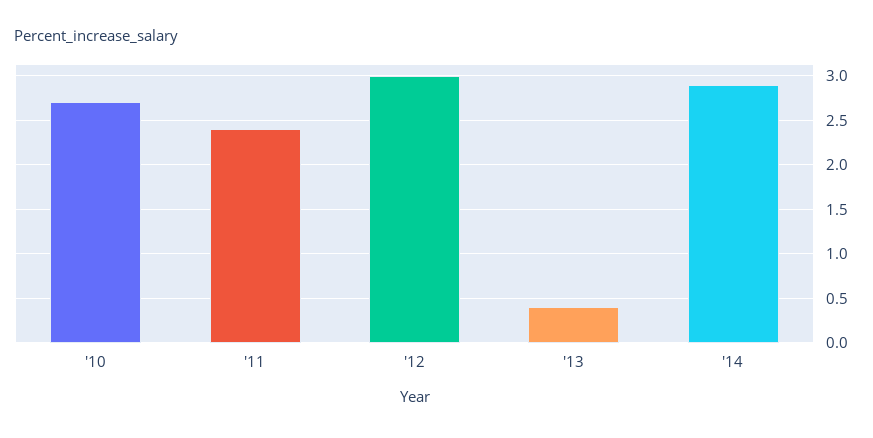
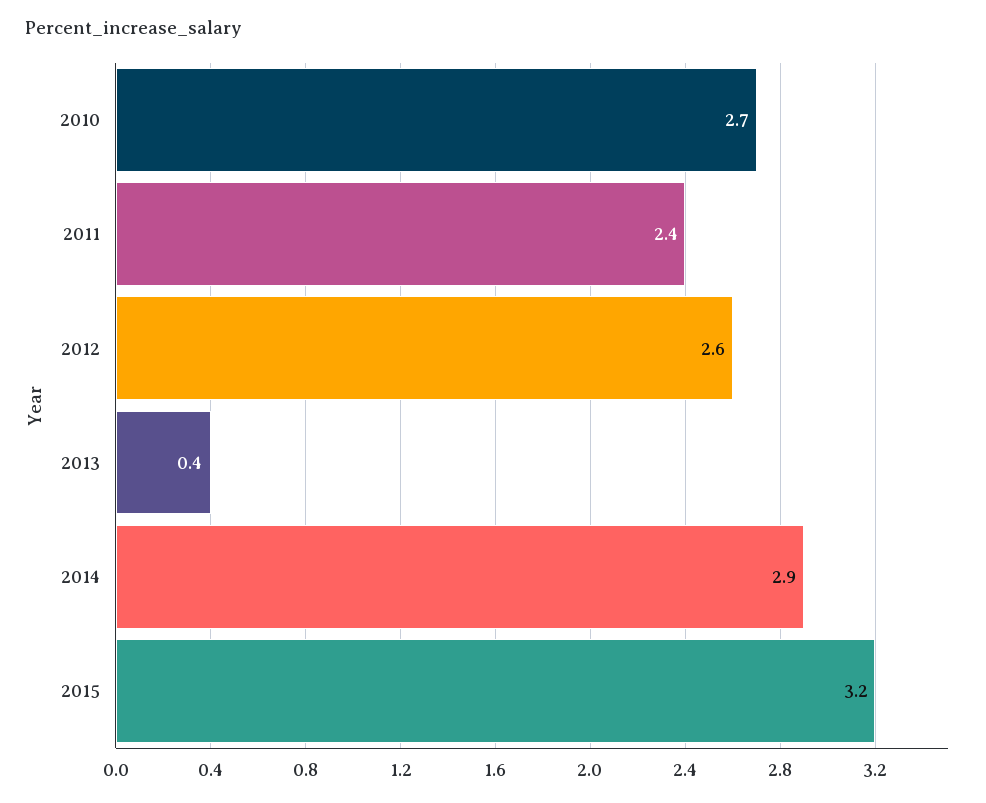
'12: 3 -> 2.6
2015: none -> 3.2

